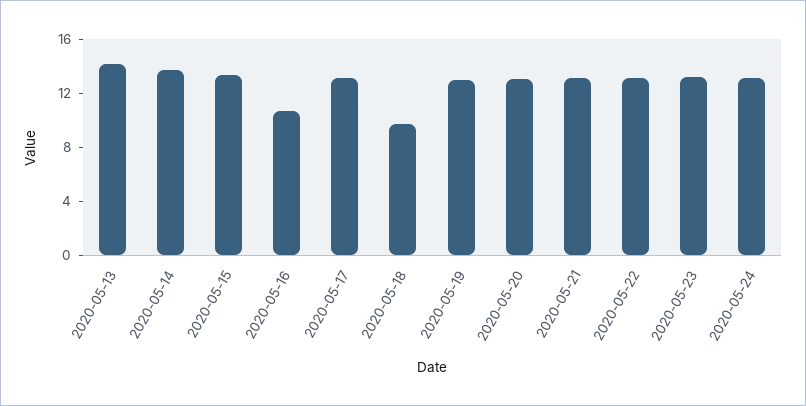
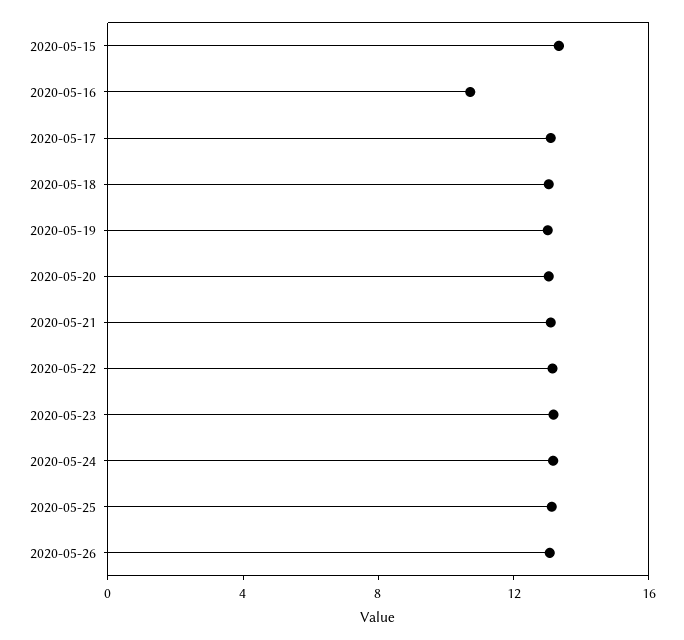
2020-05-13: 14 -> none
2020-05-14: 14 -> none
2020-05-18: 10 -> 13
2020-05-25: none -> 13
2020-05-26: none -> 13

